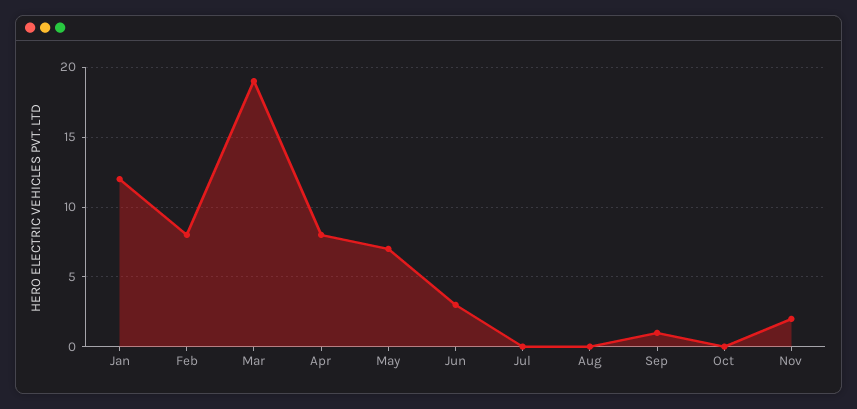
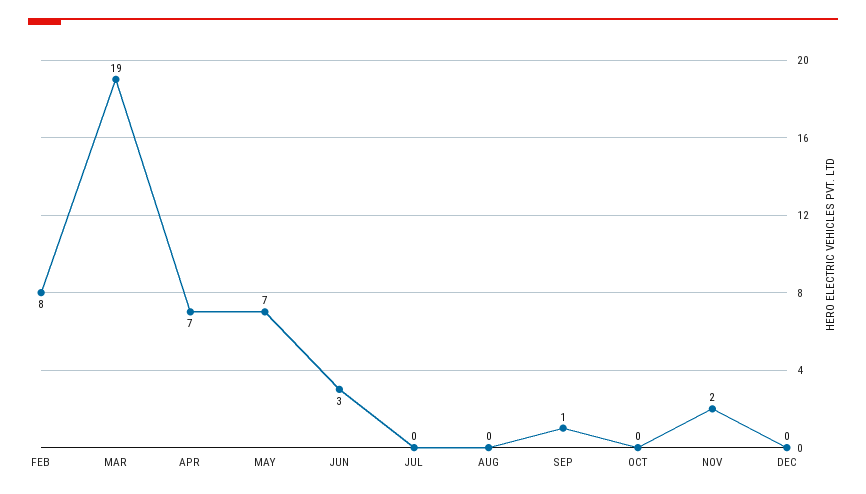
Jan: 12 -> none
Apr: 8 -> 7
DEC: none -> 0

